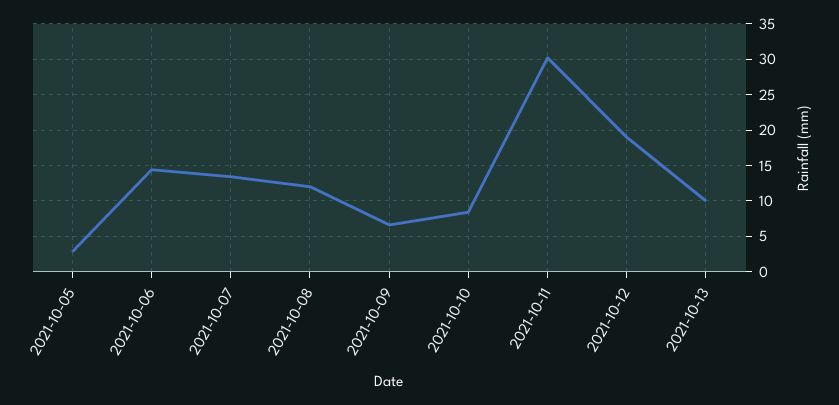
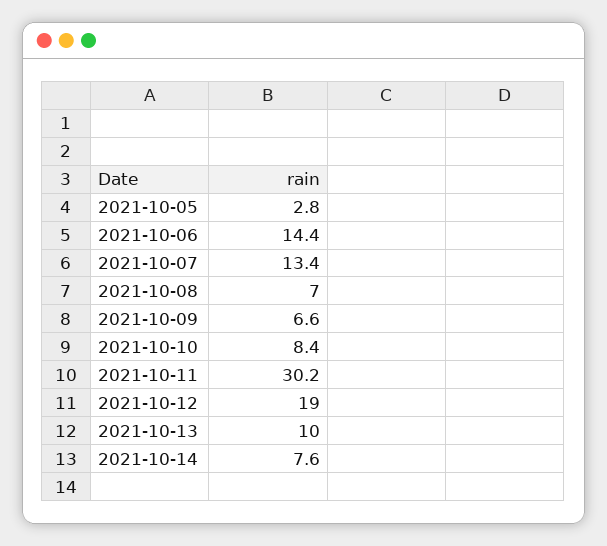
2021-10-08: 12 -> 7
2021-10-14: none -> 7.6

